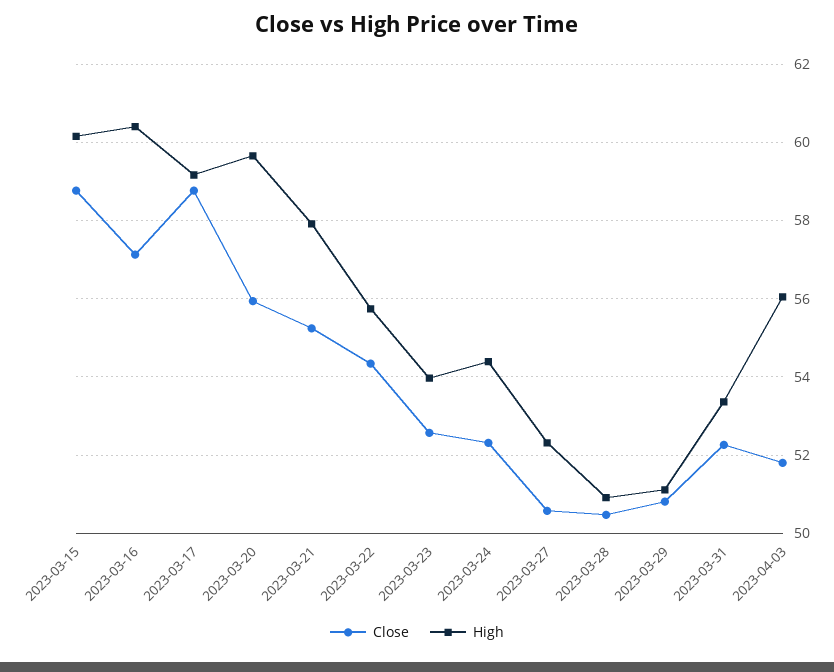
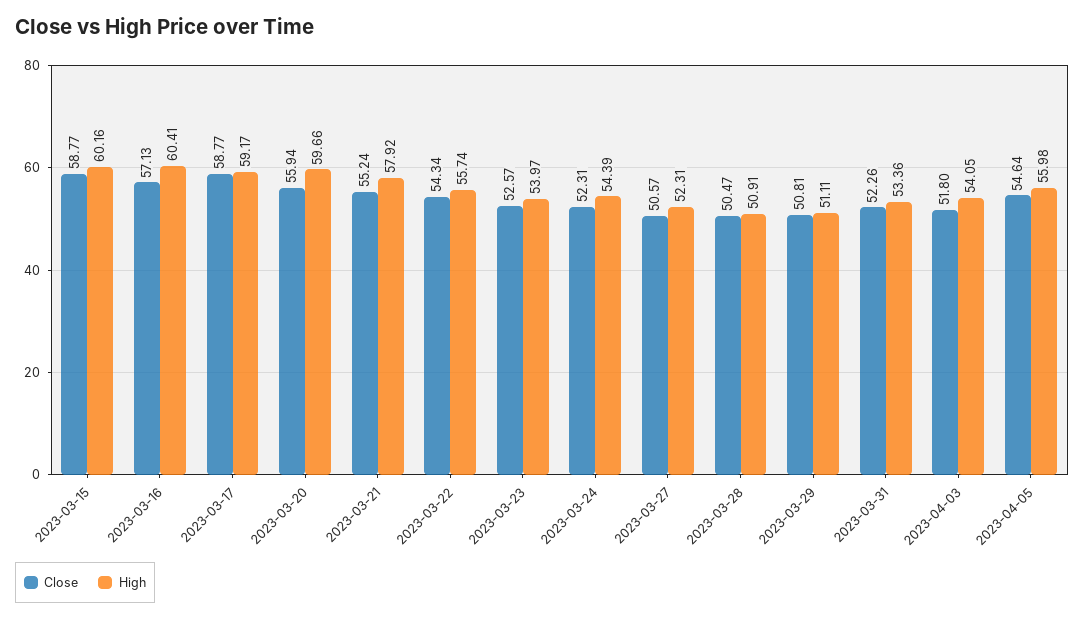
High, 2023-04-03: 56 -> 54.05
Close, 2023-04-05: none -> 54.64
High, 2023-04-05: none -> 55.98

